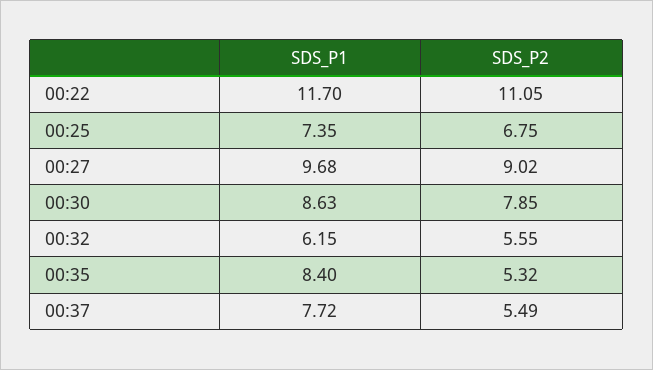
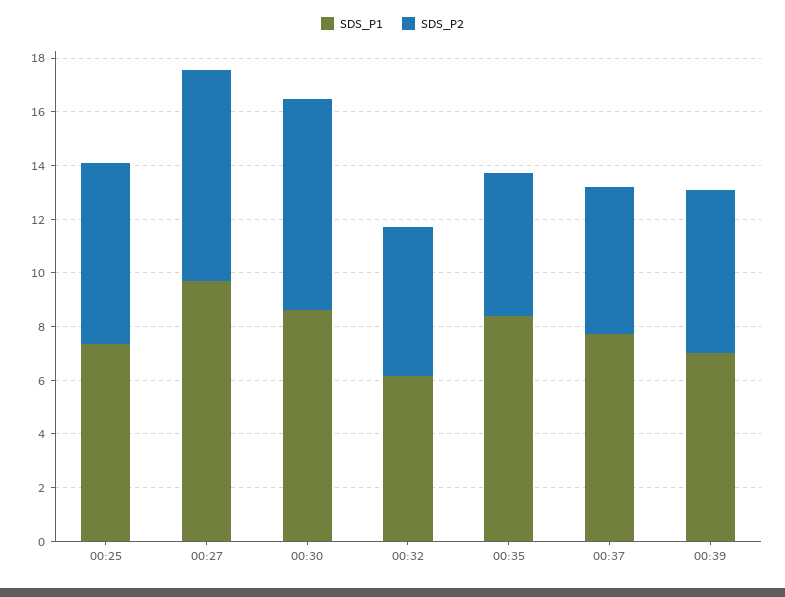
SDS_P1, 00:22: 11.7 -> none
SDS_P2, 00:22: 11.05 -> none
SDS_P2, 00:27: 9.02 -> 8
SDS_P1, 00:39: none -> 7
SDS_P2, 00:39: none -> 6

